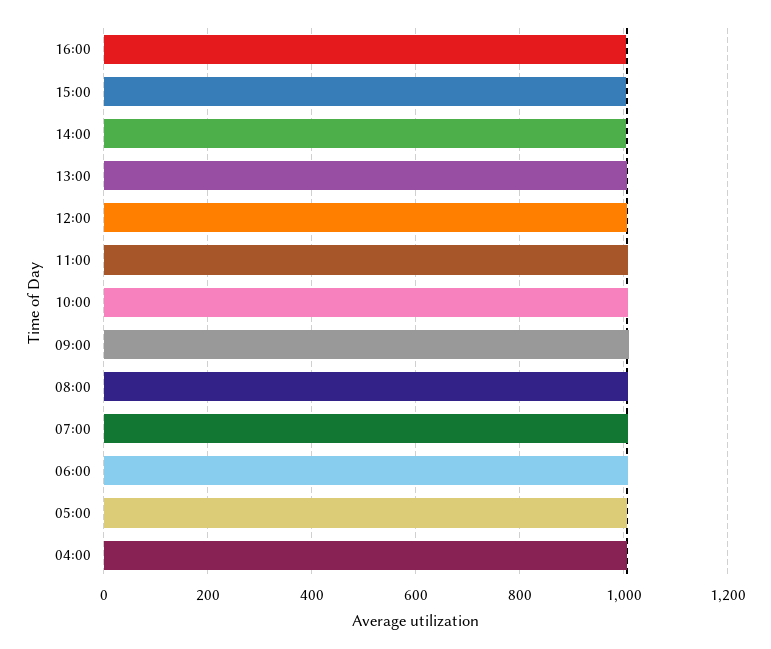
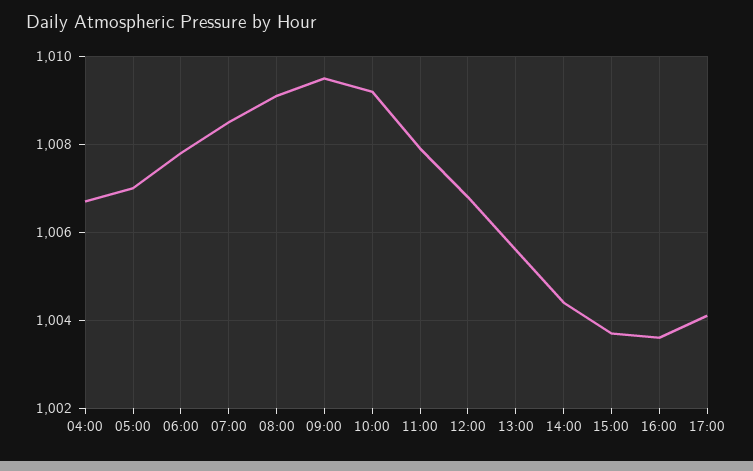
17:00: none -> 1004

